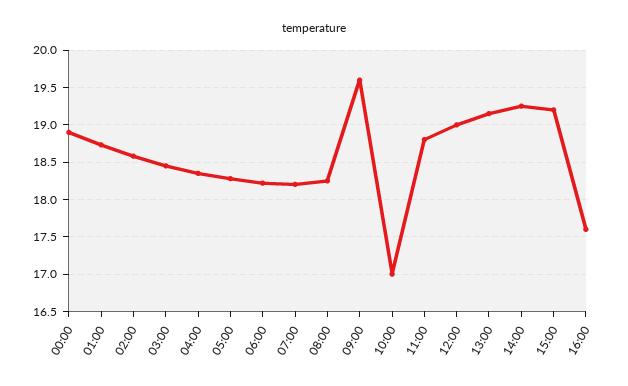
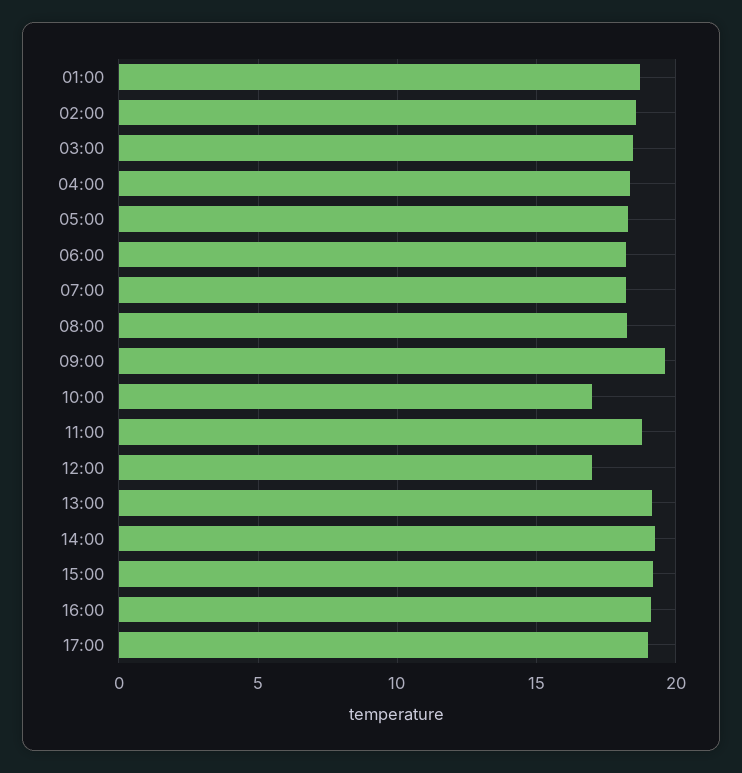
00:00: 18.9 -> none
12:00: 19 -> 17
16:00: 17.6 -> 19
17:00: none -> 19

